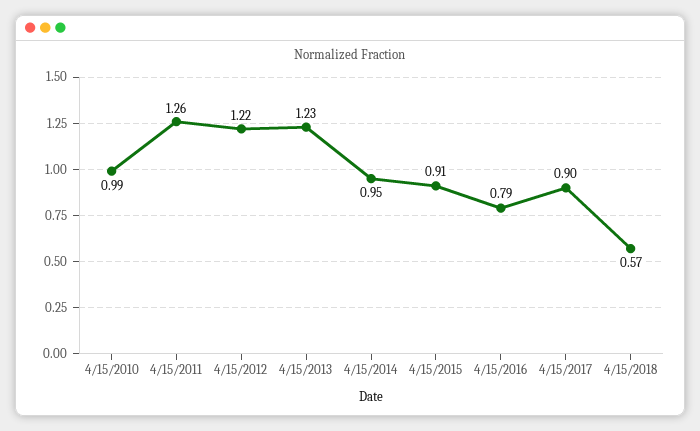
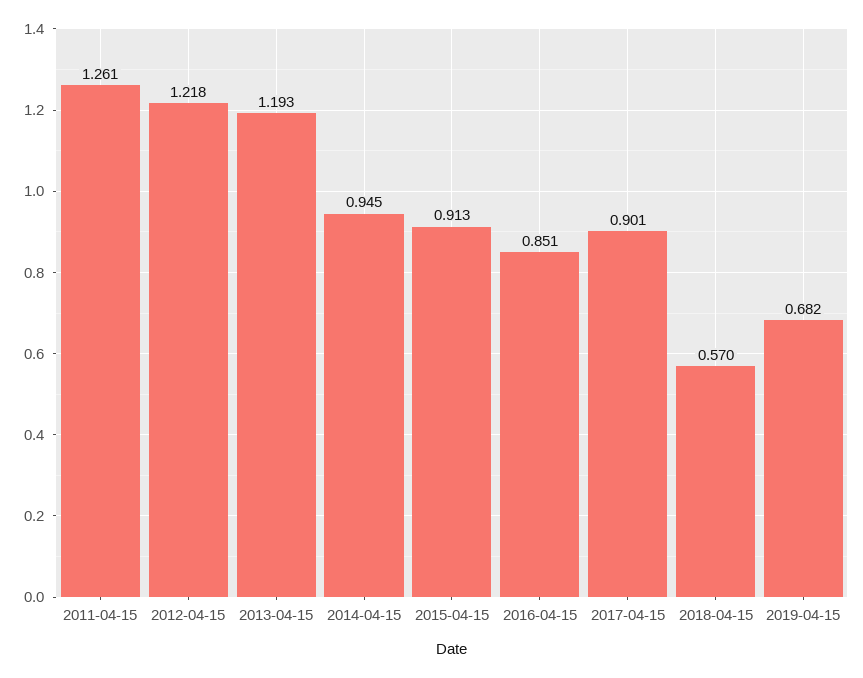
4/15/2010: 0.99 -> none
4/15/2013: 1.23 -> 1.193
4/15/2016: 0.79 -> 0.851
2019-04-15: none -> 0.682

